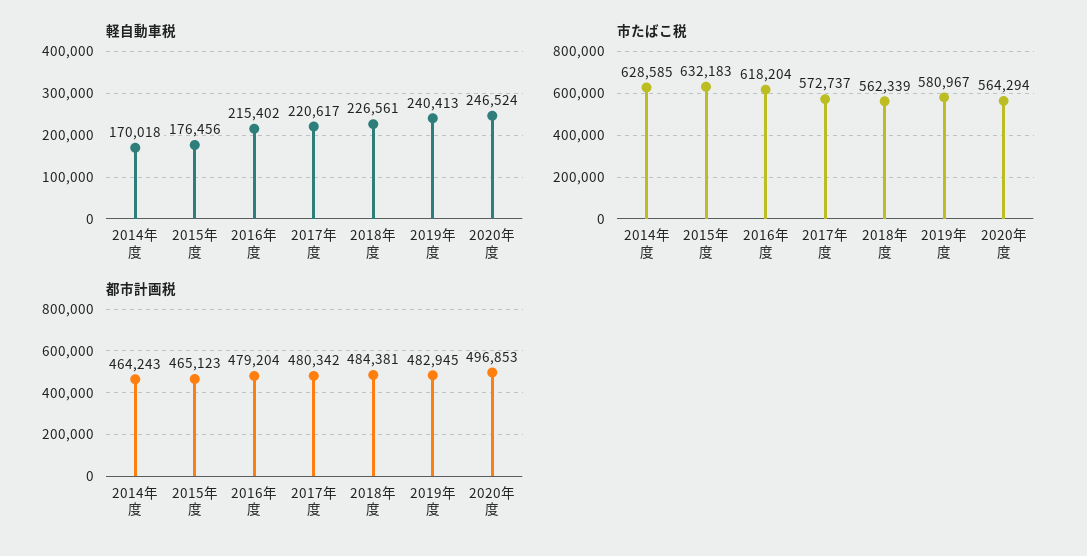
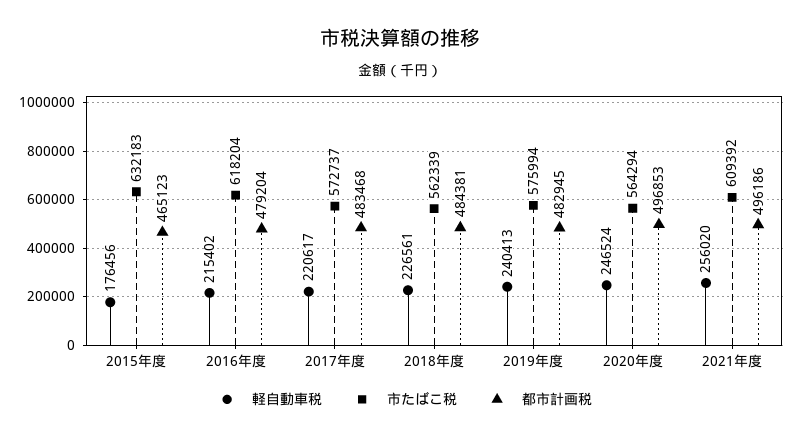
軽自動車税, 2014年度: 170018 -> none
市たばこ税, 2014年度: 628585 -> none
市たばこ税, 2019年度: 580967 -> 575994
都市計画税, 2014年度: 464243 -> none
都市計画税, 2017年度: 480342 -> 483468
軽自動車税, 2021年度: none -> 256020
市たばこ税, 2021年度: none -> 609392
都市計画税, 2021年度: none -> 496186

